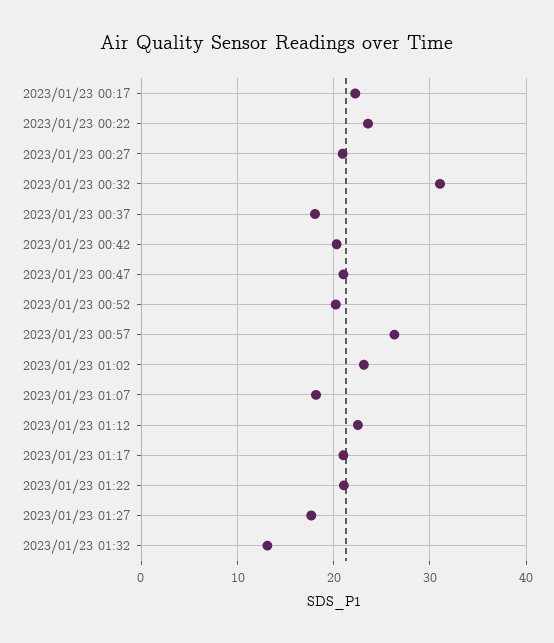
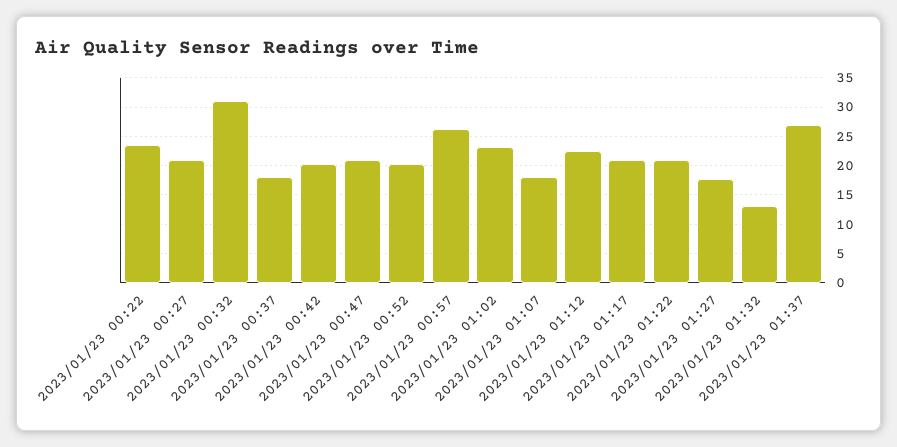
2023/01/23 00:17: 22 -> none
2023/01/23 01:37: none -> 27.5

